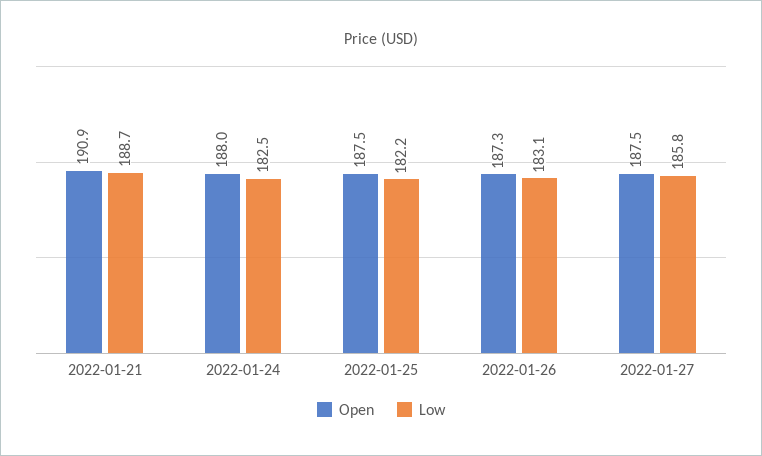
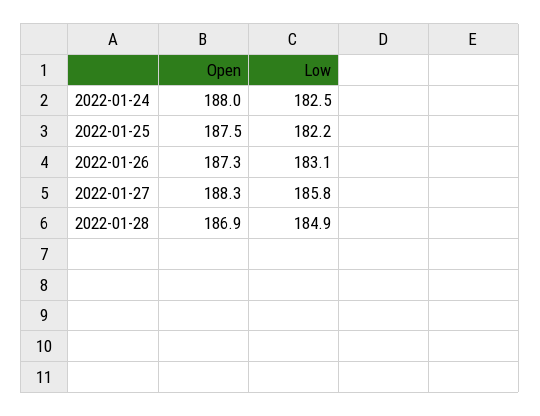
Open, 2022-01-21: 190.9 -> none
Low, 2022-01-21: 188.7 -> none
Open, 2022-01-27: 187.5 -> 188.3
Open, 2022-01-28: none -> 186.9
Low, 2022-01-28: none -> 184.9

